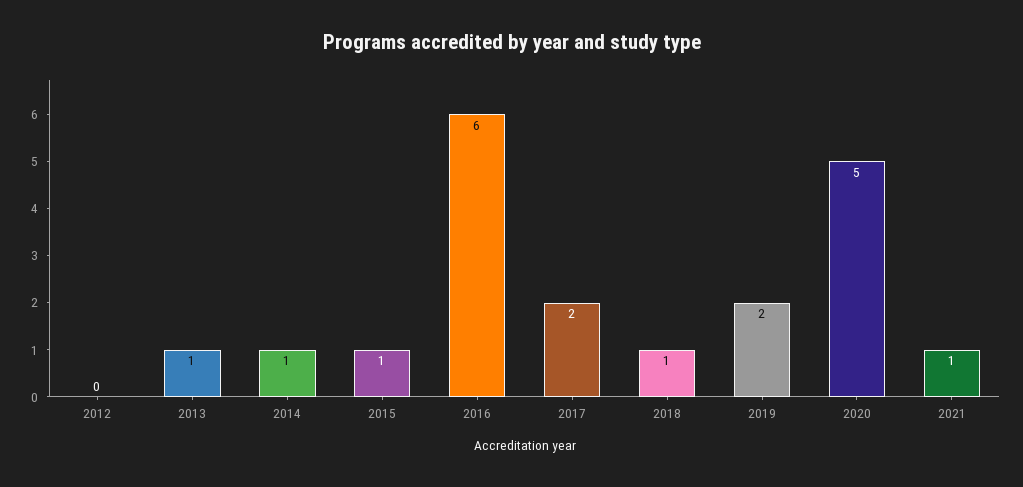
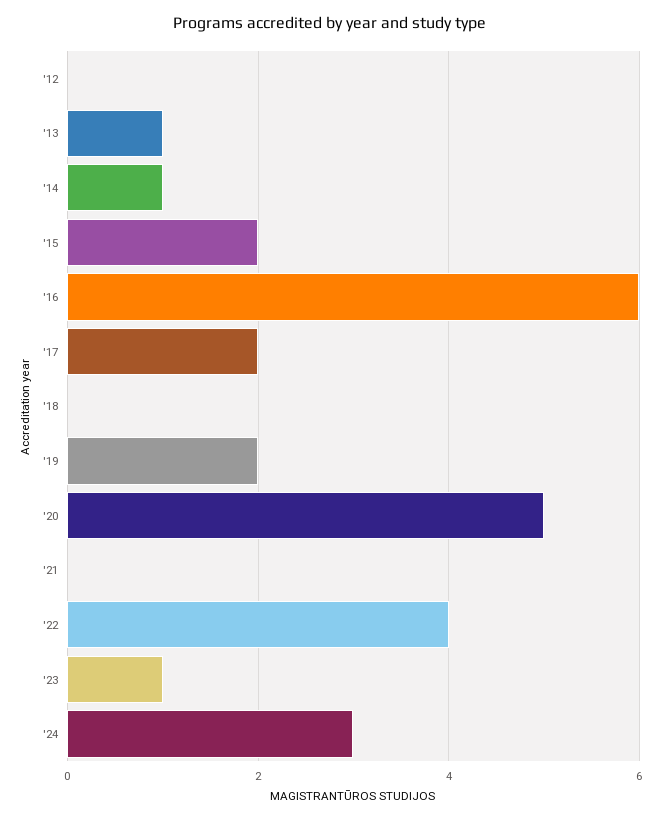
2015: 1 -> 2
2018: 1 -> 0
2021: 1 -> 0
'22: none -> 4
'23: none -> 1
'24: none -> 3

